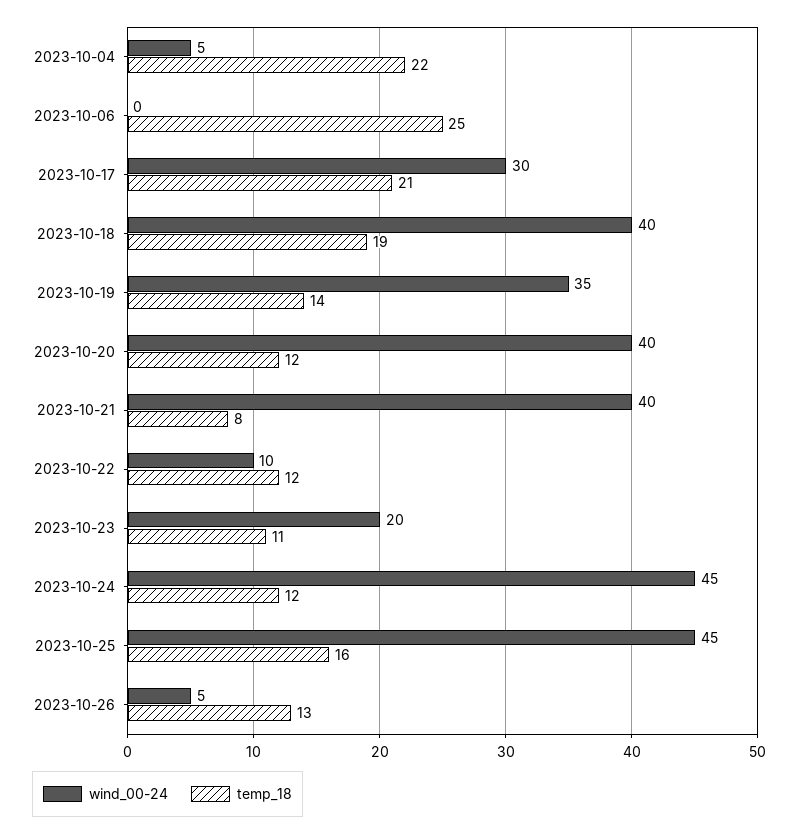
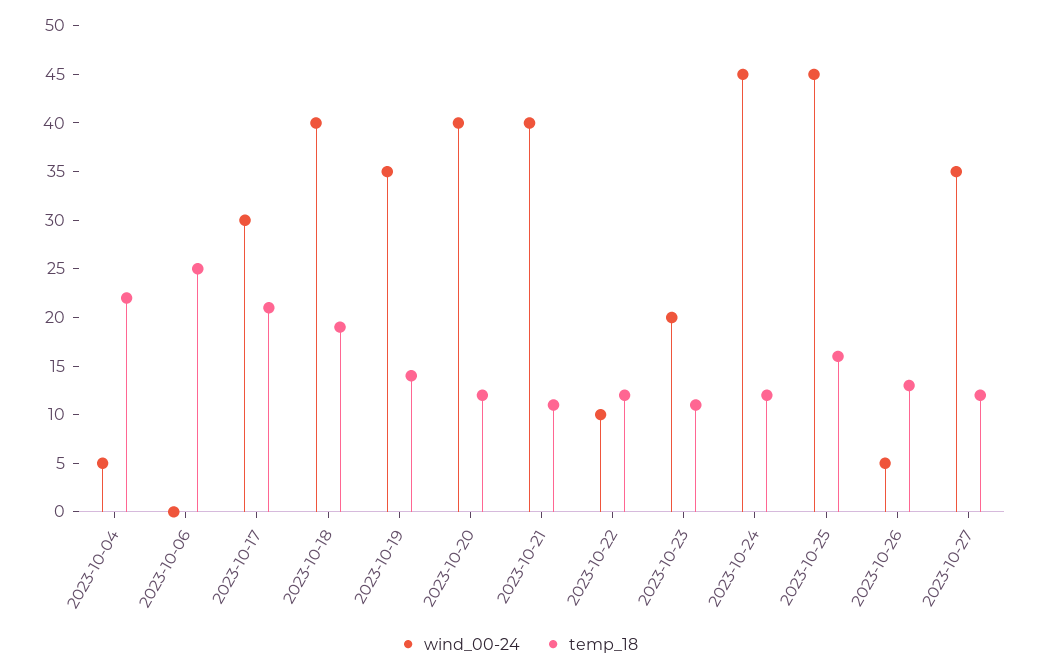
temp_18, 2023-10-21: 8 -> 11
wind_00-24, 2023-10-27: none -> 35
temp_18, 2023-10-27: none -> 12

